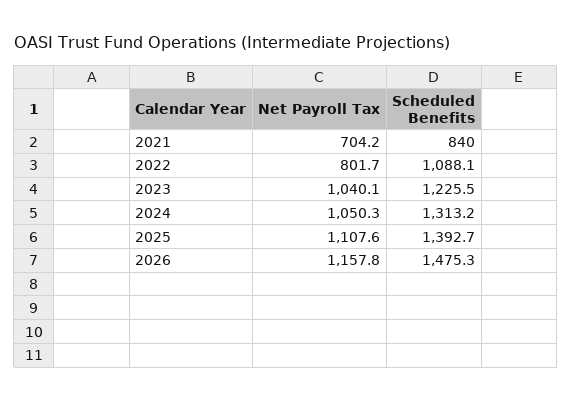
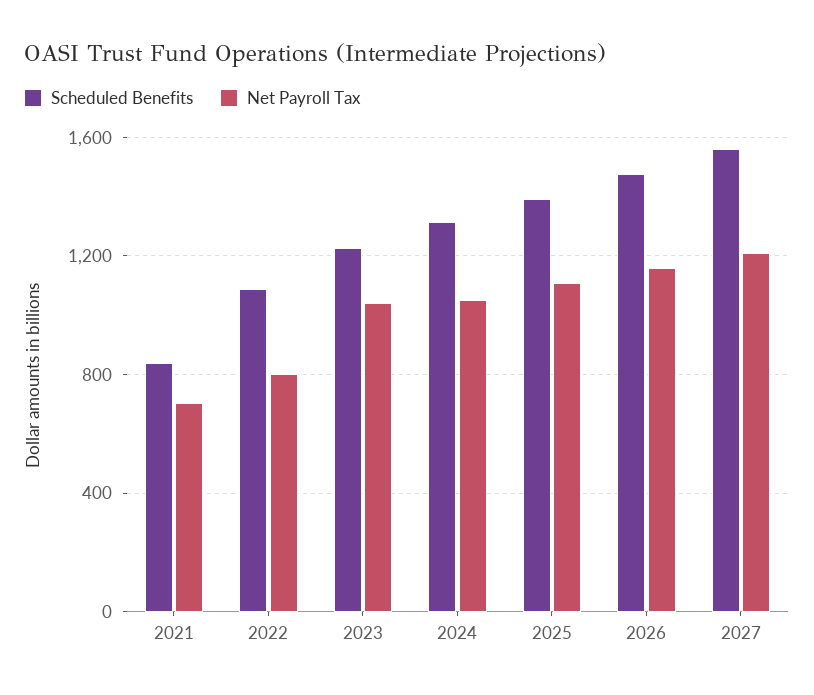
Scheduled Benefits, 2027: none -> 1550
Net Payroll Tax, 2027: none -> 1200

